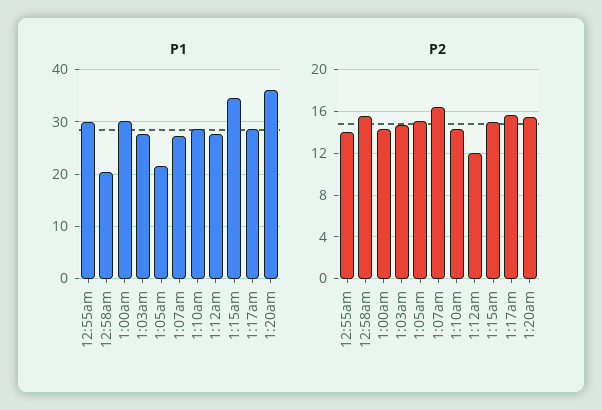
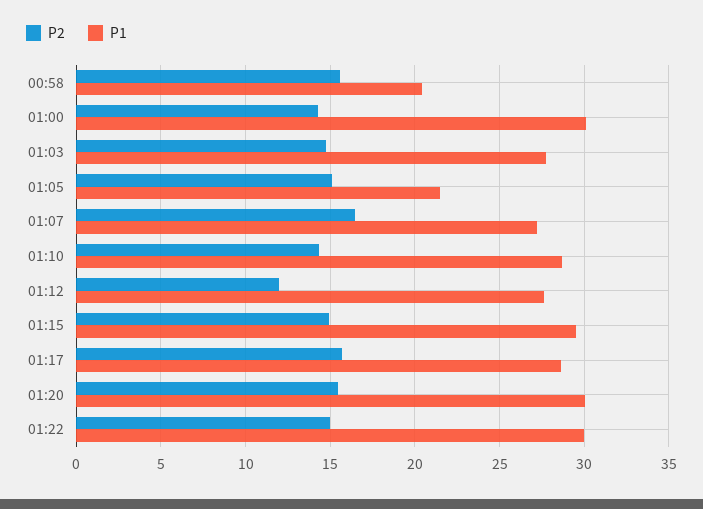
P1, 12:55am: 30 -> none
P1, 1:15am: 34 -> 29.5
P1, 1:20am: 36 -> 30
P2, 12:55am: 14 -> none
P2, 01:22: none -> 15
P1, 01:22: none -> 30

